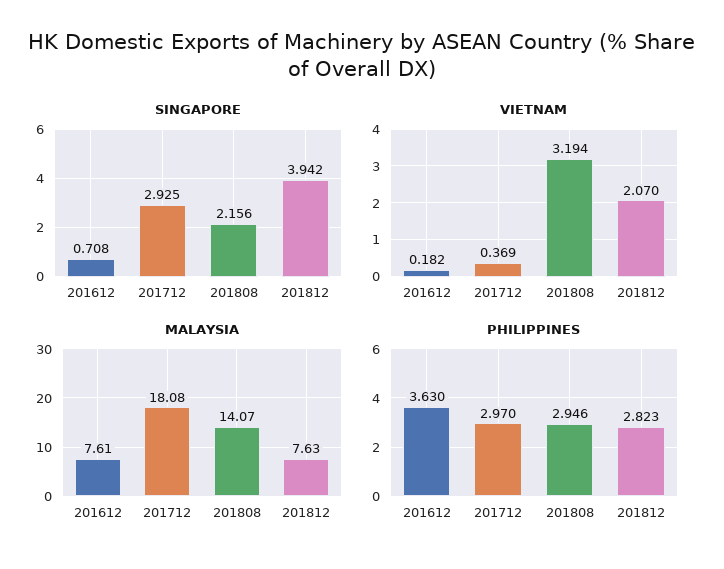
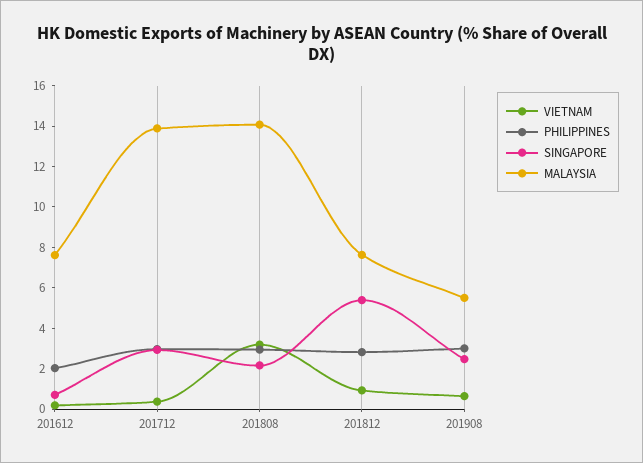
SINGAPORE, 201812: 3.942 -> 5.5
VIETNAM, 201812: 2.07 -> 1
MALAYSIA, 201712: 18.08 -> 14
PHILIPPINES, 201612: 3.63 -> 2
VIETNAM, 201908: none -> 0.5
PHILIPPINES, 201908: none -> 3
SINGAPORE, 201908: none -> 2.5
MALAYSIA, 201908: none -> 5.5

